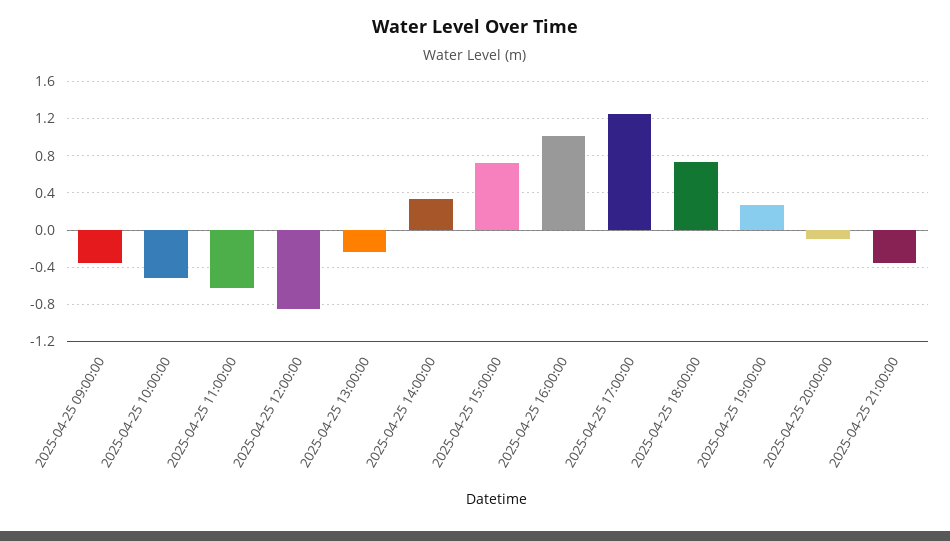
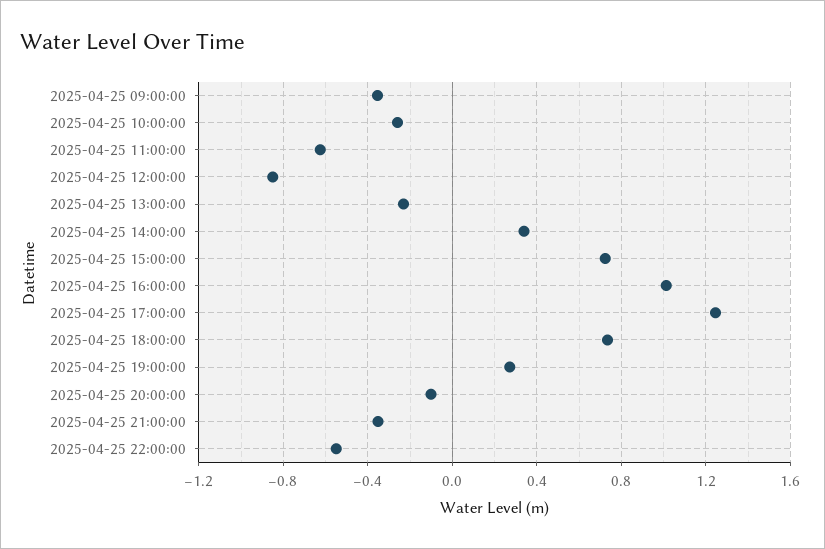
2025-04-25 10:00:00: -0.5 -> -0.25
2025-04-25 22:00:00: none -> -0.55

